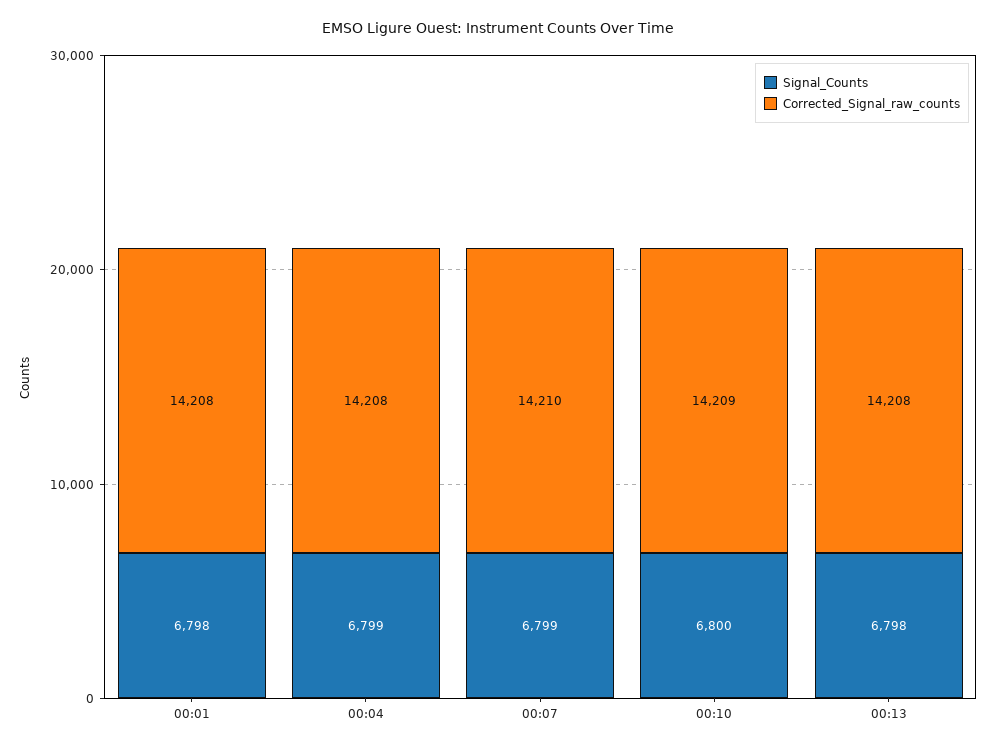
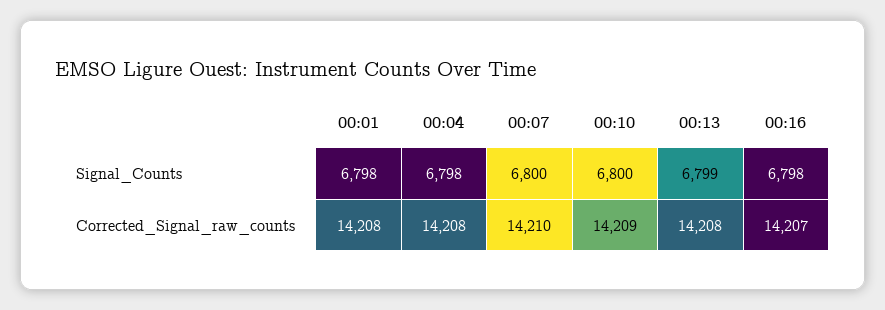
Signal_Counts, 00:04: 6799 -> 6798
Signal_Counts, 00:07: 6799 -> 6800
Signal_Counts, 00:13: 6798 -> 6799
Signal_Counts, 00:16: none -> 6798
Corrected_Signal_raw_counts, 00:16: none -> 14207

